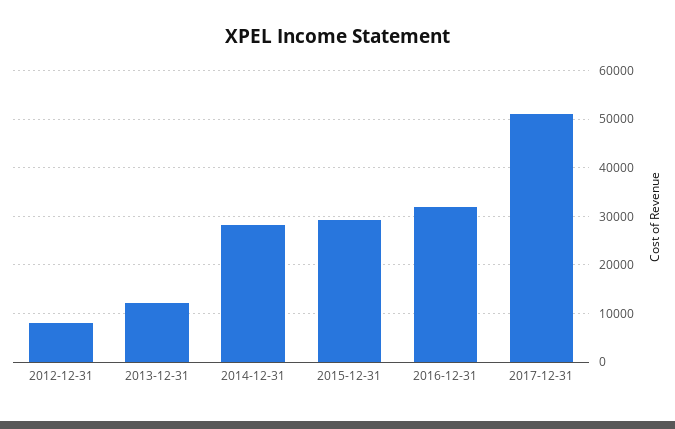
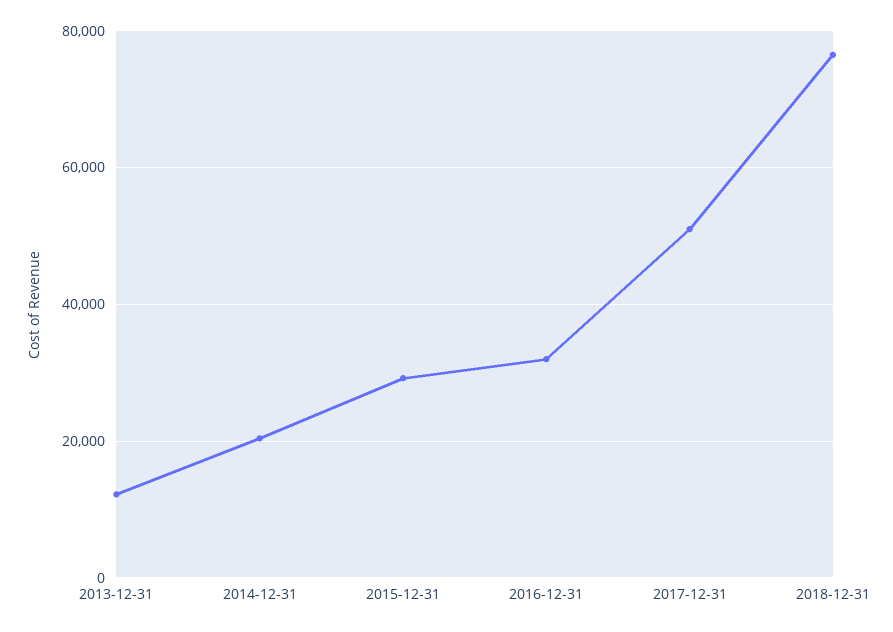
2012-12-31: 8000 -> none
2014-12-31: 28000 -> 20000
2018-12-31: none -> 76000

